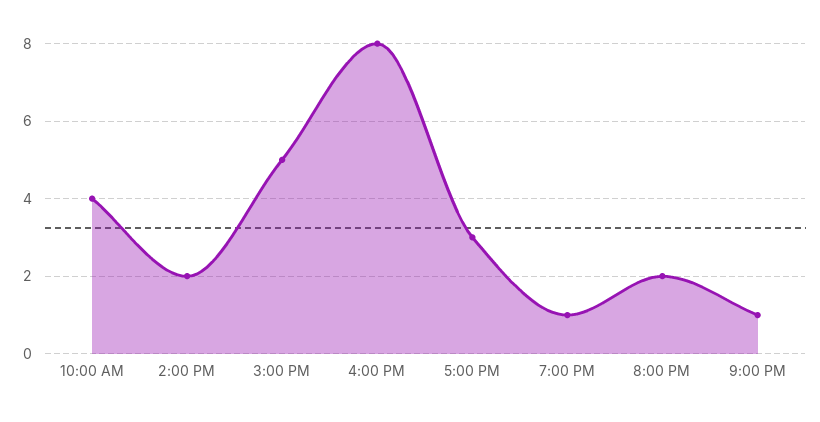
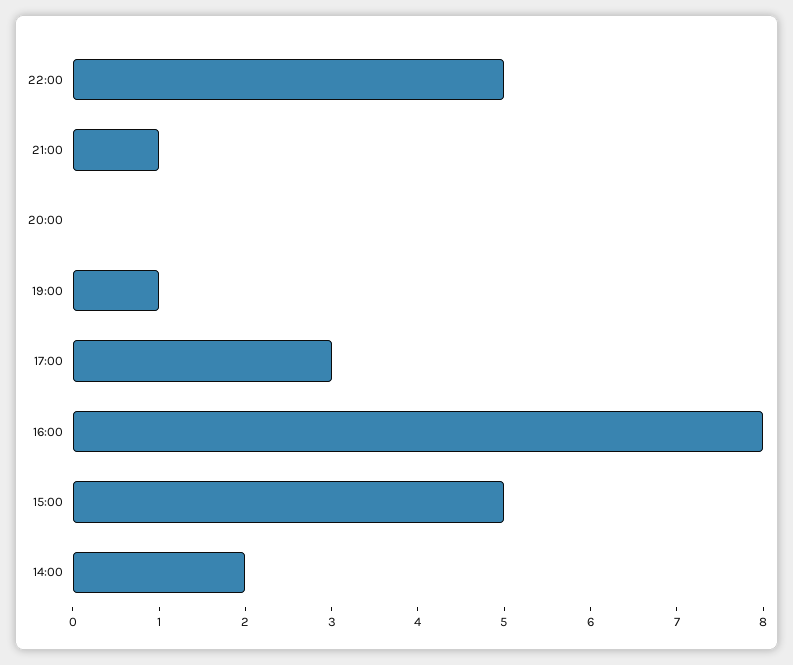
10:00 AM: 4 -> none
8:00 PM: 2 -> 0
22:00: none -> 5

